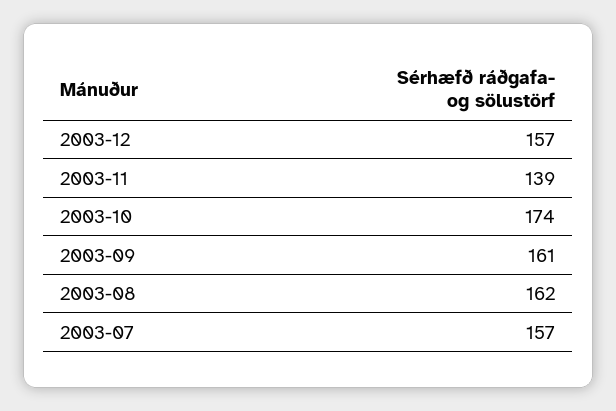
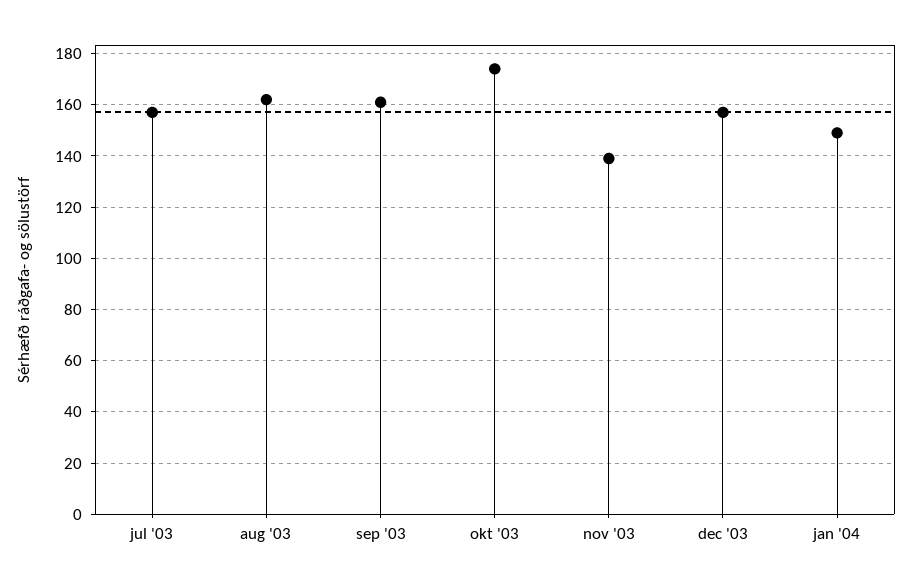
jan '04: none -> 150

